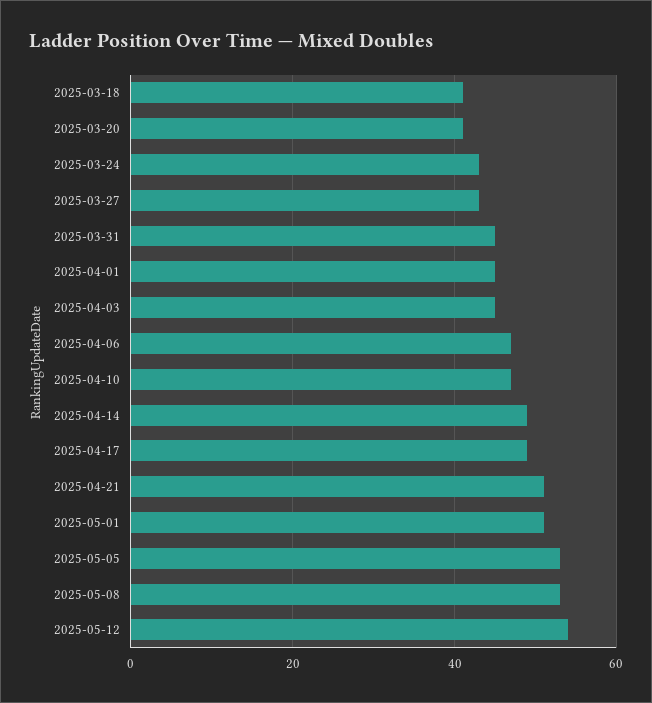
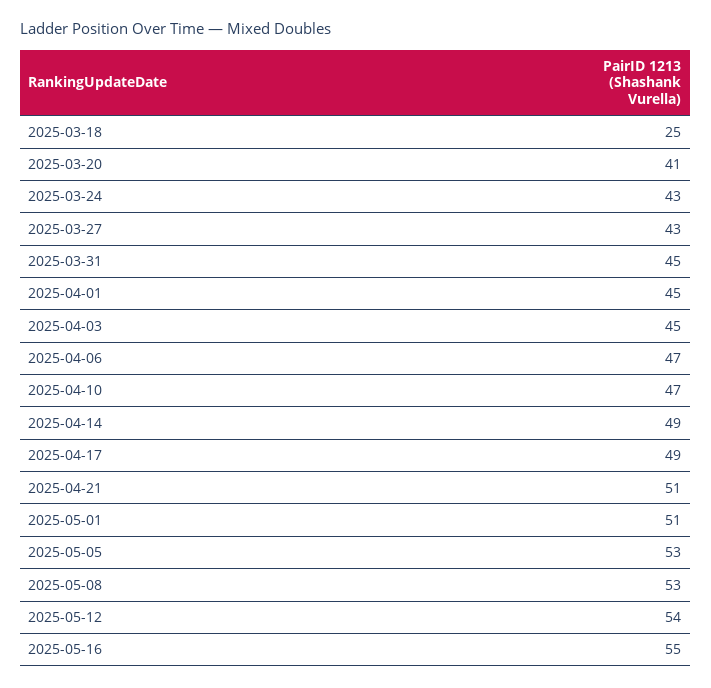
2025-03-18: 40 -> 25
2025-05-16: none -> 55

